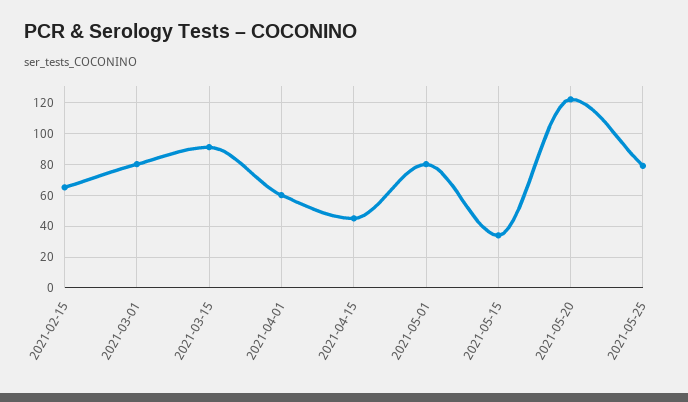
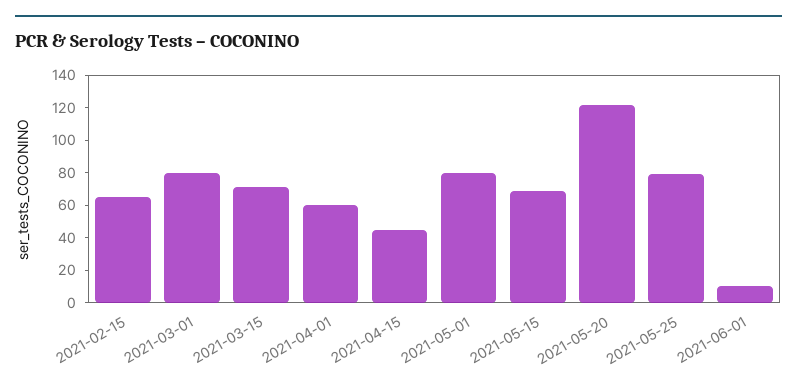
2021-03-15: 90 -> 70
2021-05-15: 35 -> 70
2021-06-01: none -> 10

